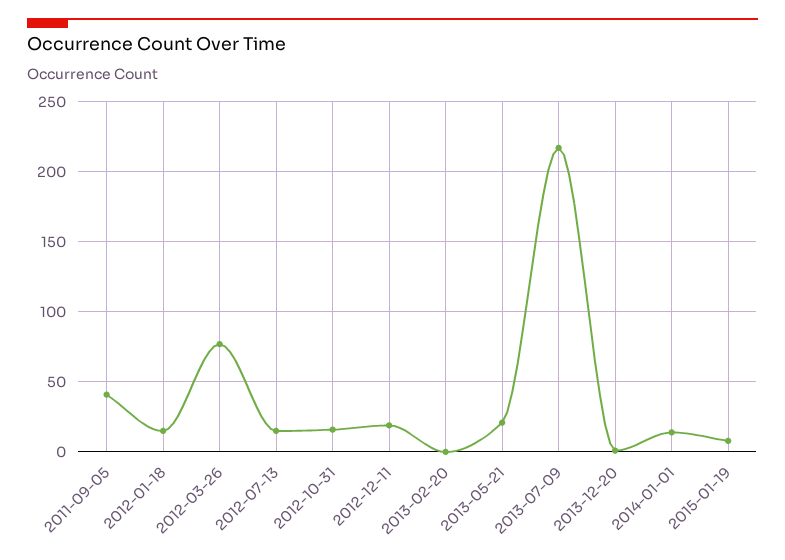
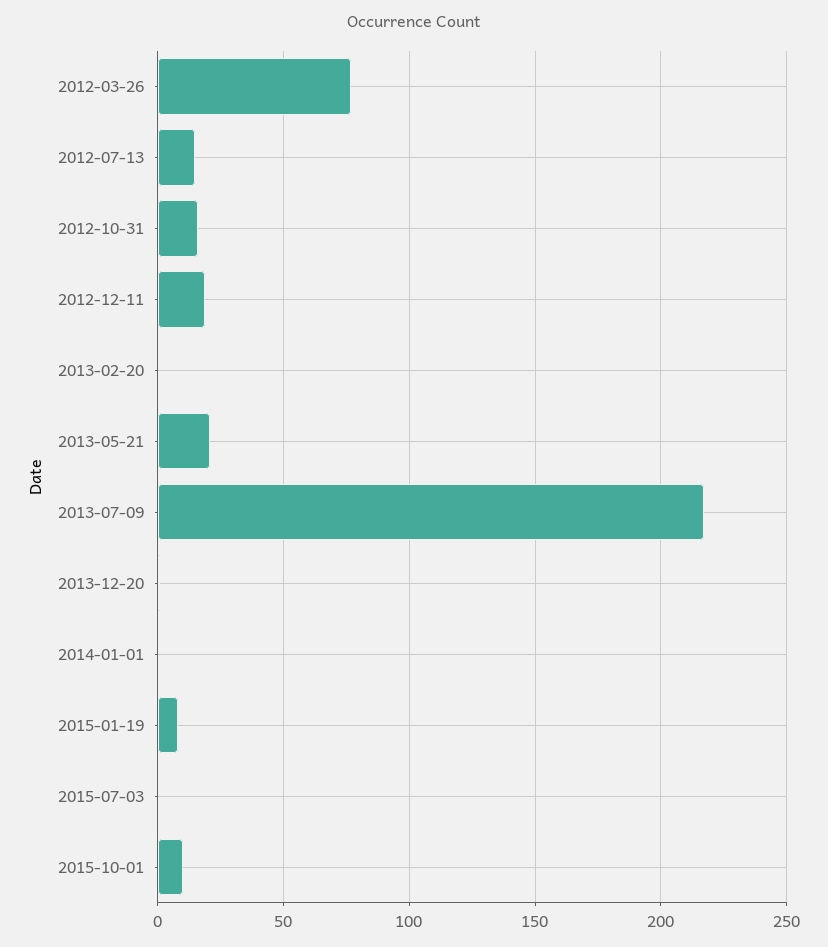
2011-09-05: 40 -> none
2012-01-18: 15 -> none
2014-01-01: 15 -> 0
2015-07-03: none -> 0
2015-10-01: none -> 10

